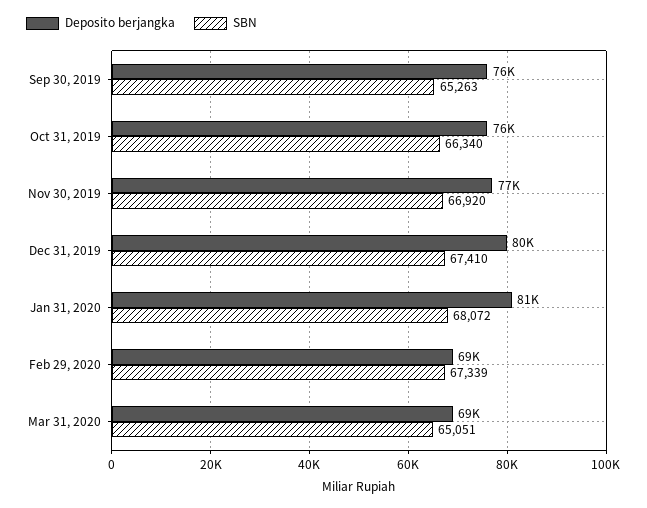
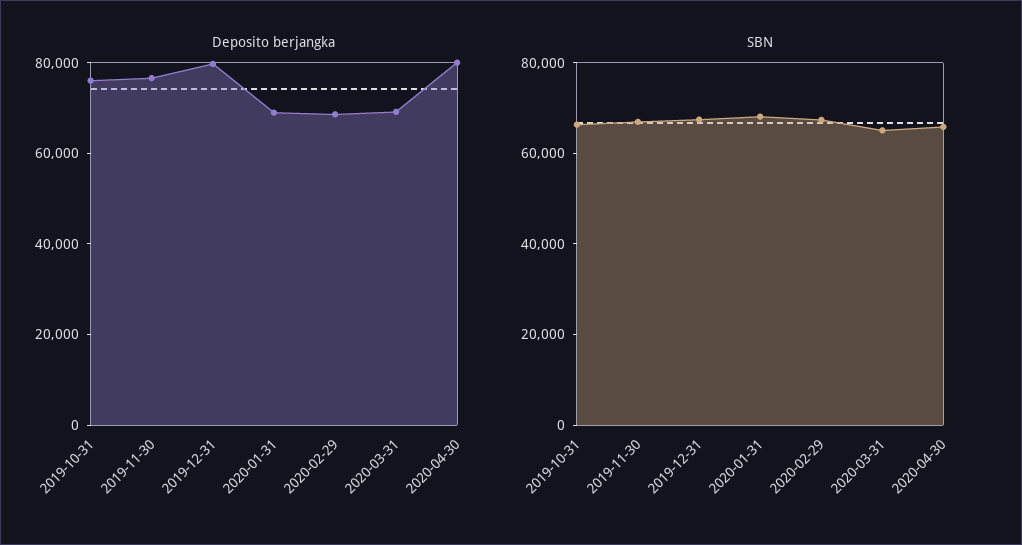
Deposito berjangka, Sep 30, 2019: 76000 -> none
SBN, Sep 30, 2019: 65263 -> none
Deposito berjangka, Jan 31, 2020: 81000 -> 70000
Deposito berjangka, 2020-04-30: none -> 80000
SBN, 2020-04-30: none -> 65000

